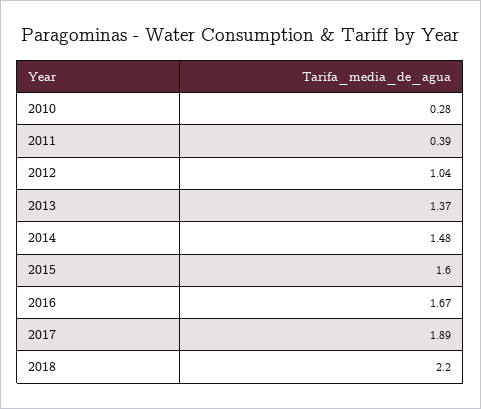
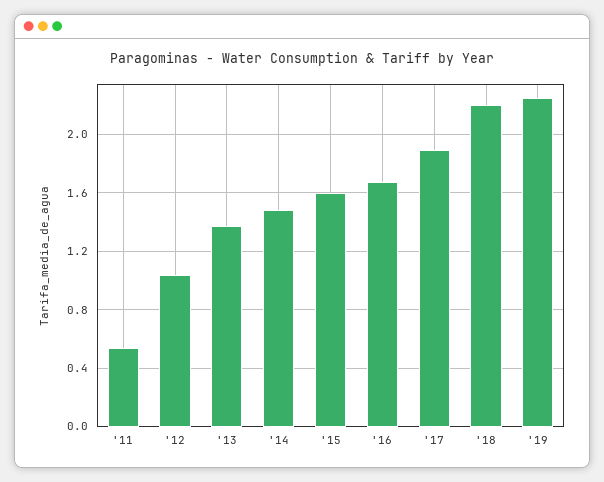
2010: 0.28 -> none
2011: 0.39 -> 0.55
'19: none -> 2.25

